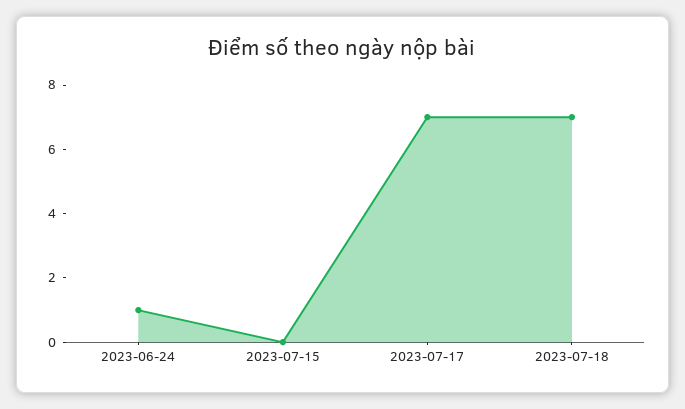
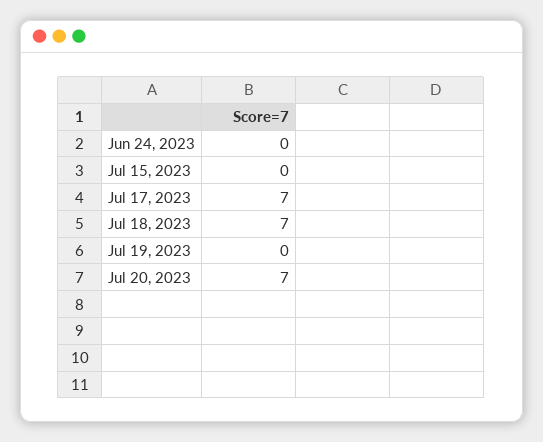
2023-06-24: 1 -> 0
Jul 19, 2023: none -> 0
Jul 20, 2023: none -> 7

